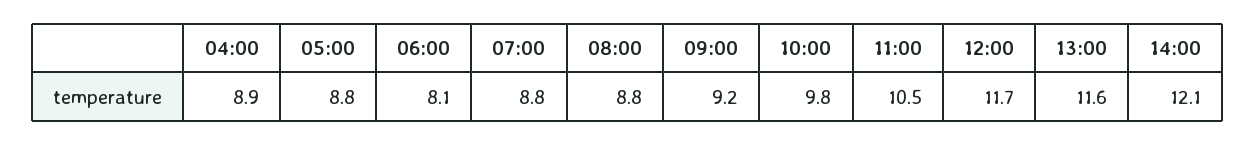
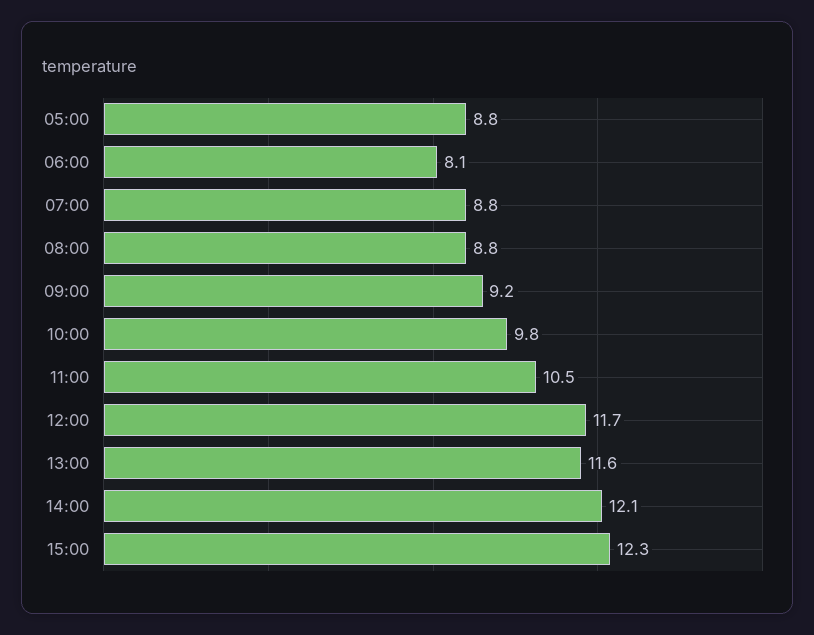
04:00: 8.9 -> none
15:00: none -> 12.3

